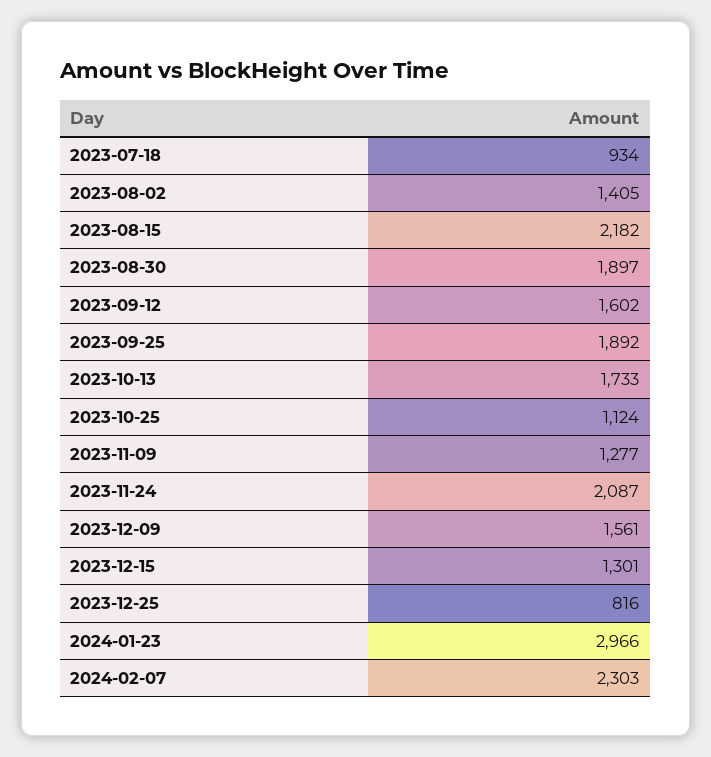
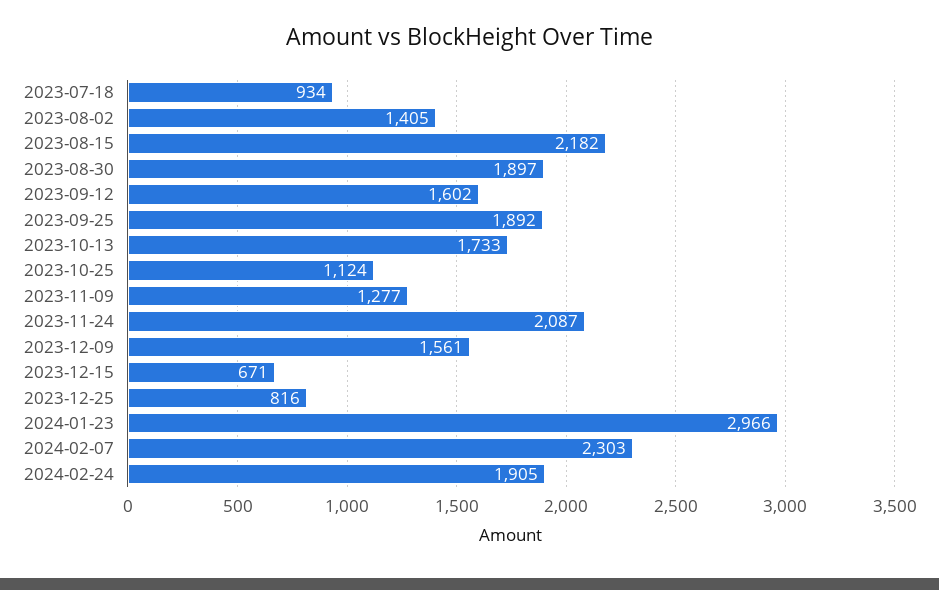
2023-12-15: 1301 -> 671
2024-02-24: none -> 1905

